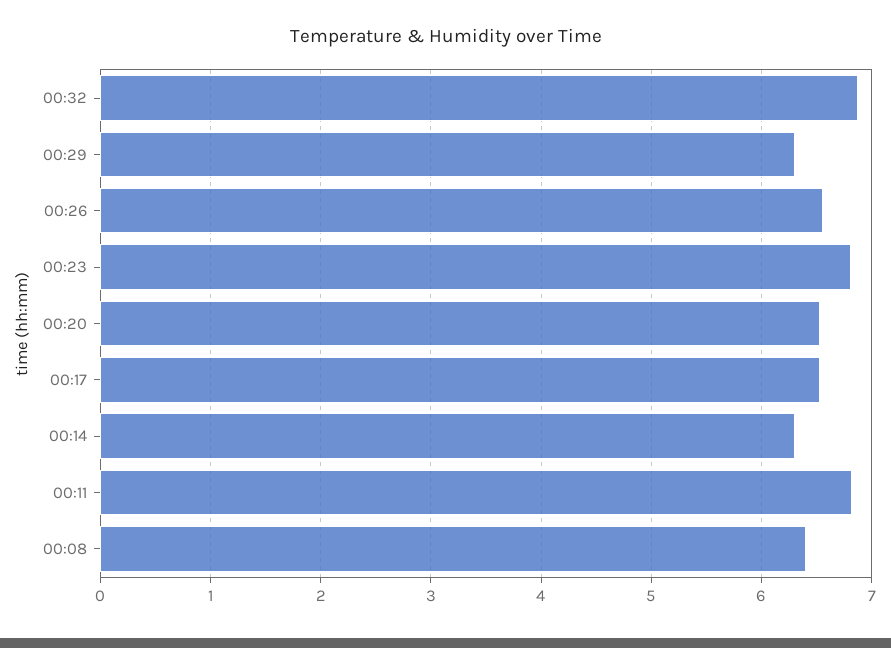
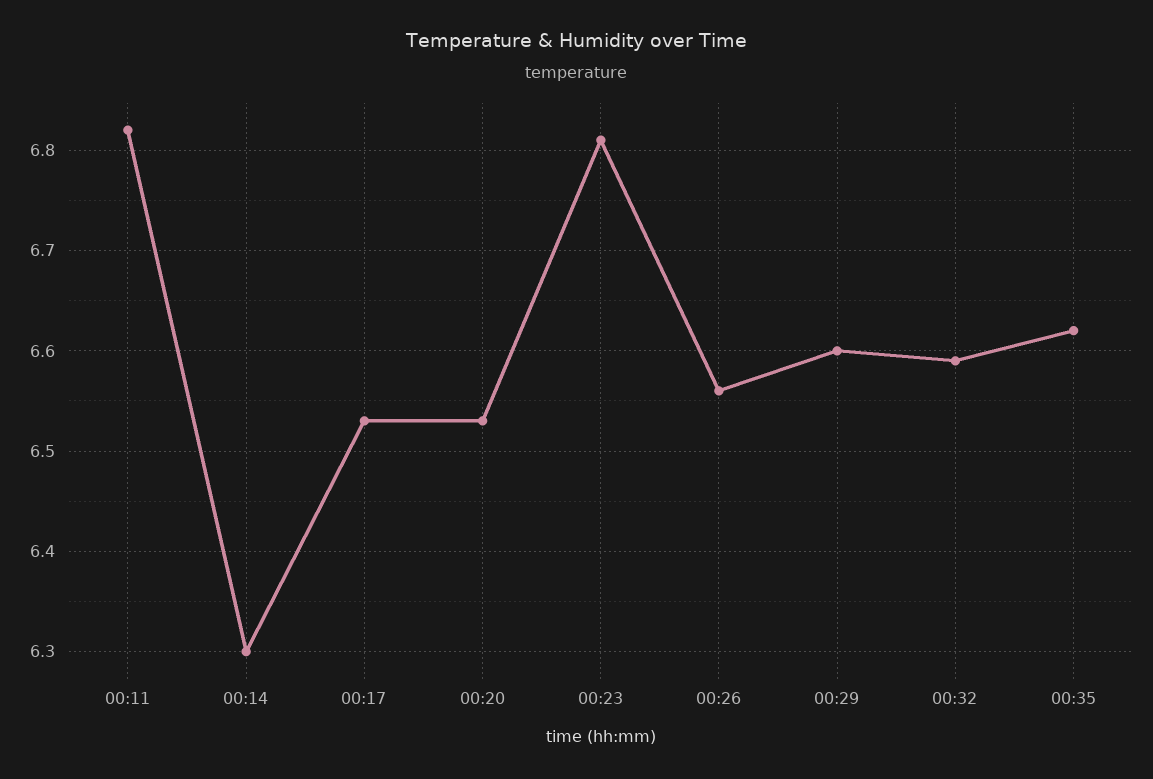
00:32: 6.9 -> 6.59
00:29: 6.3 -> 6.6
00:08: 6.4 -> none
00:35: none -> 6.62

